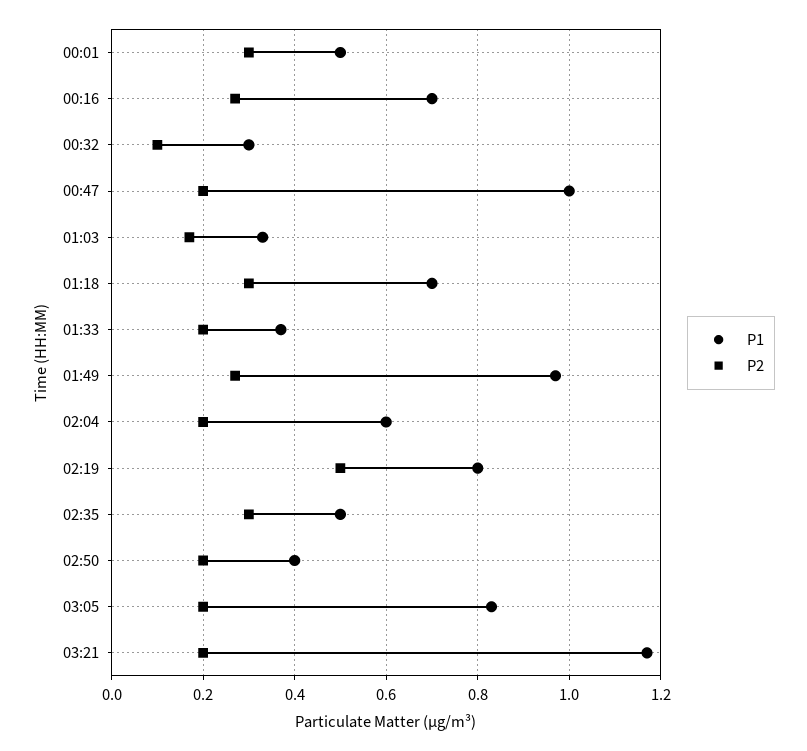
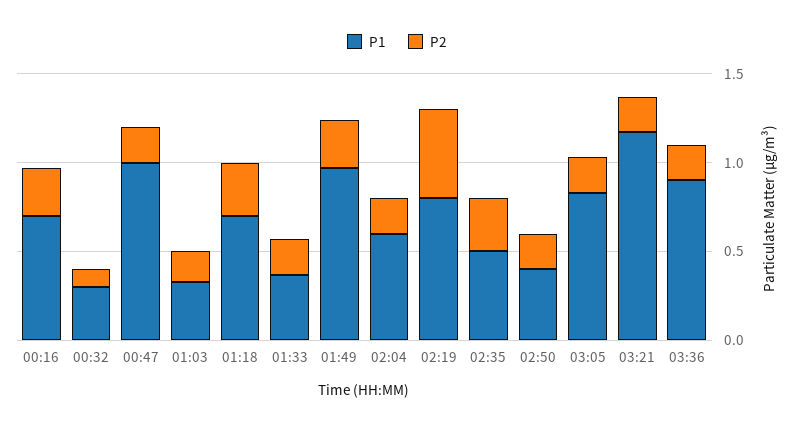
P1, 00:01: 0.5 -> none
P2, 00:01: 0.3 -> none
P1, 03:36: none -> 0.9
P2, 03:36: none -> 0.2

